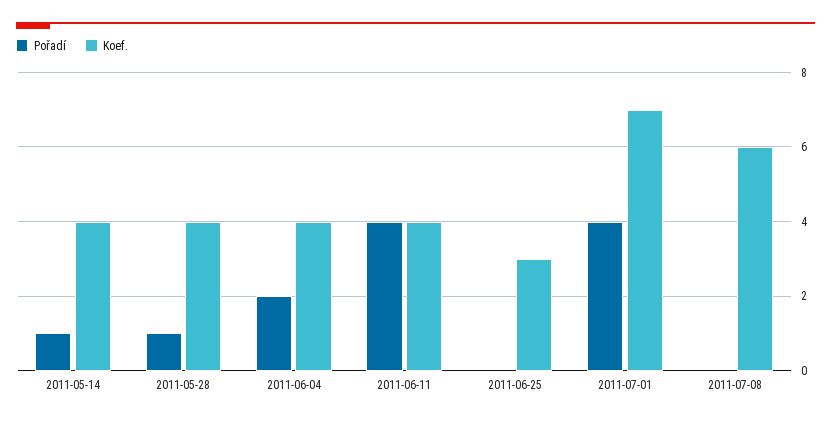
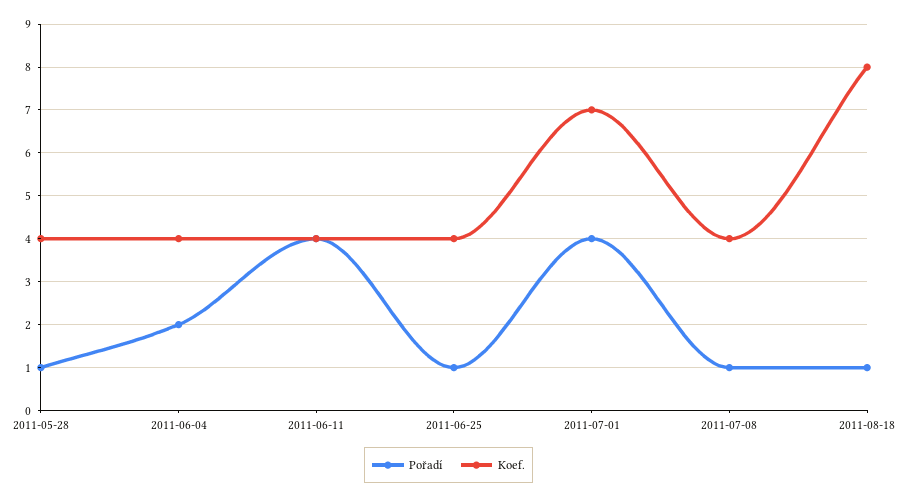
Pořadí, 2011-05-14: 1 -> none
Koef., 2011-05-14: 4 -> none
Pořadí, 2011-06-25: 0 -> 1
Koef., 2011-06-25: 3 -> 4
Pořadí, 2011-07-08: 0 -> 1
Koef., 2011-07-08: 6 -> 4
Pořadí, 2011-08-18: none -> 1
Koef., 2011-08-18: none -> 8

